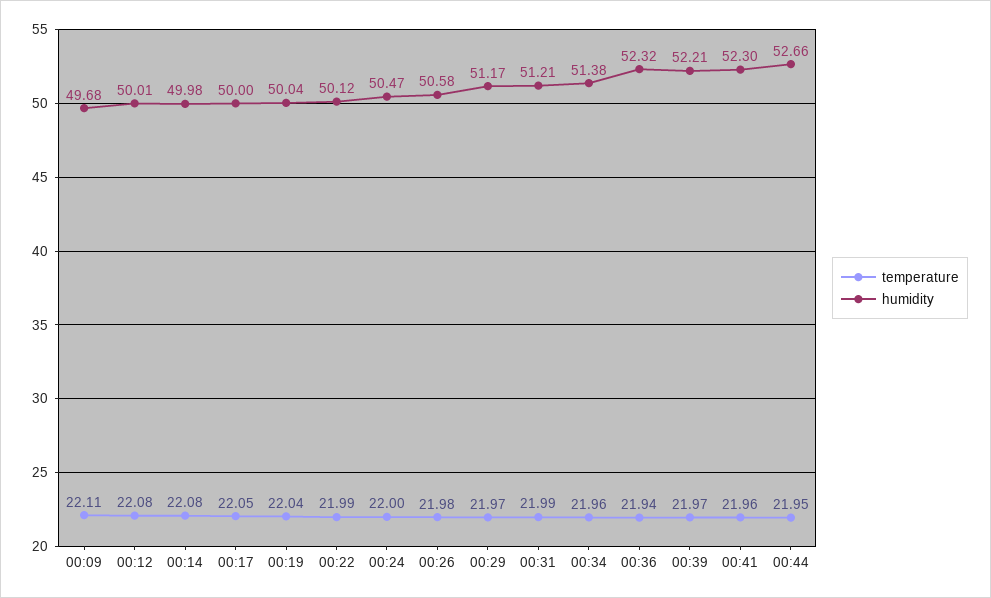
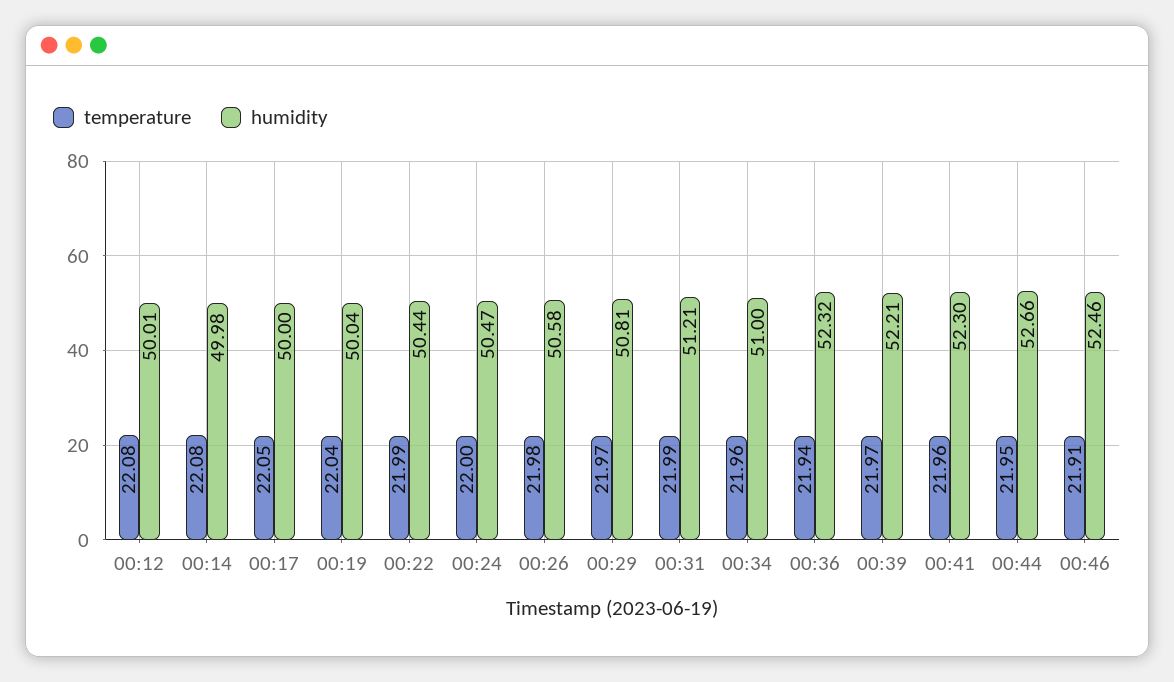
temperature, 00:09: 22.11 -> none
humidity, 00:09: 49.68 -> none
humidity, 00:22: 50.12 -> 50.44
humidity, 00:29: 51.17 -> 50.81
humidity, 00:34: 51.38 -> 51
temperature, 00:46: none -> 21.91
humidity, 00:46: none -> 52.46

